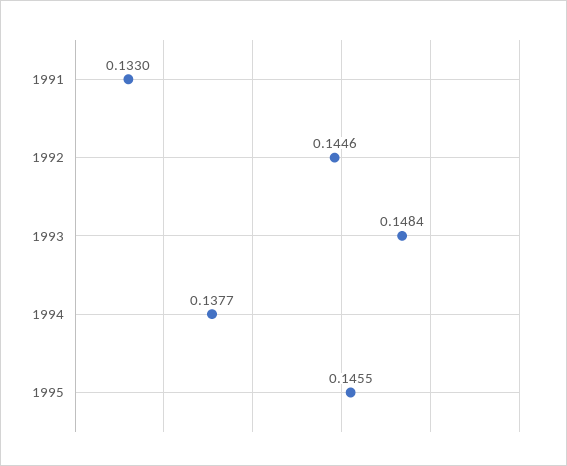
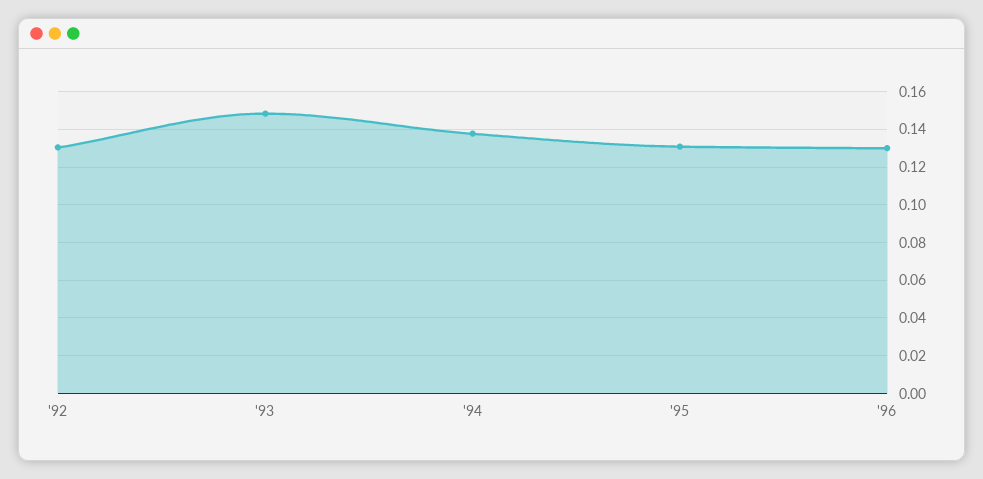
1991: 0.133 -> none
1992: 0.1446 -> 0.13
1995: 0.1455 -> 0.13
'96: none -> 0.13

